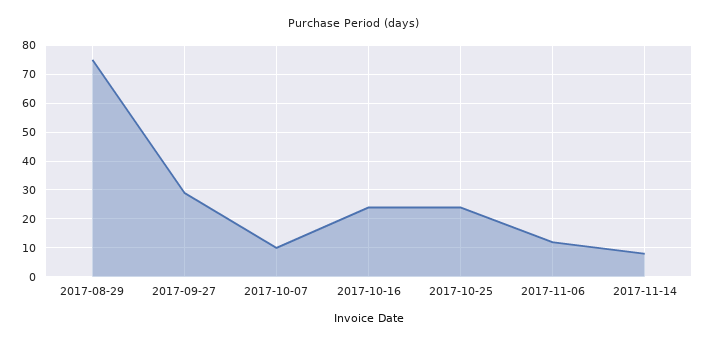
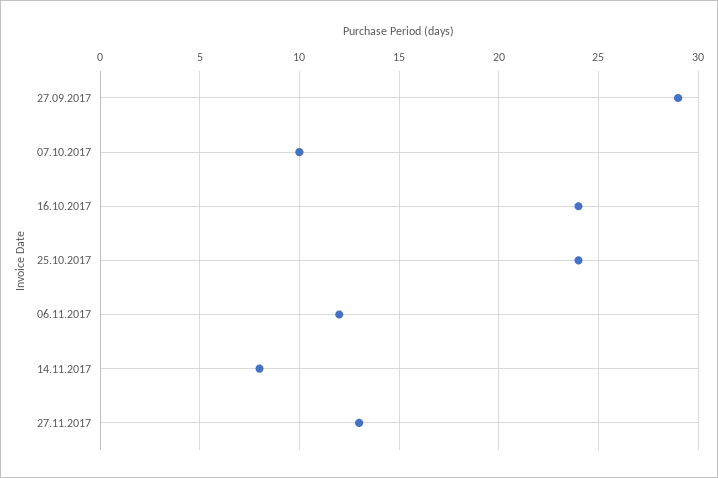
2017-08-29: 75 -> none
27.11.2017: none -> 13

